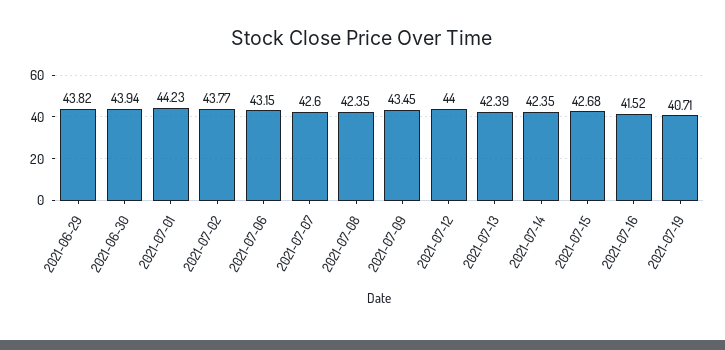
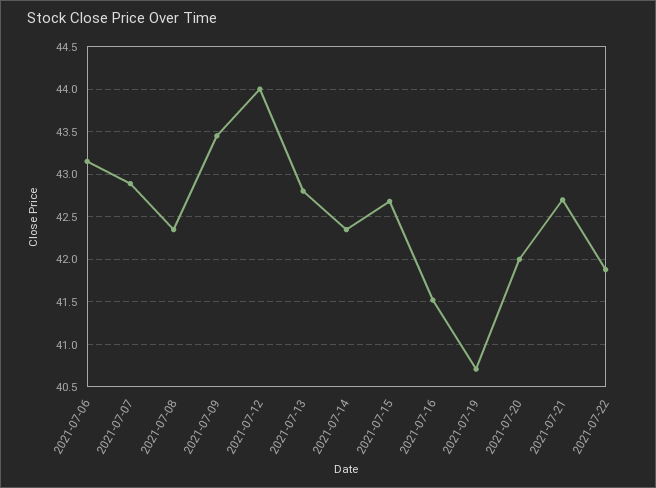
2021-06-29: 43.82 -> none
2021-06-30: 43.94 -> none
2021-07-01: 44.23 -> none
2021-07-02: 43.77 -> none
2021-07-07: 42.6 -> 42.9
2021-07-13: 42.39 -> 42.8
2021-07-20: none -> 42
2021-07-21: none -> 42.7
2021-07-22: none -> 41.9

